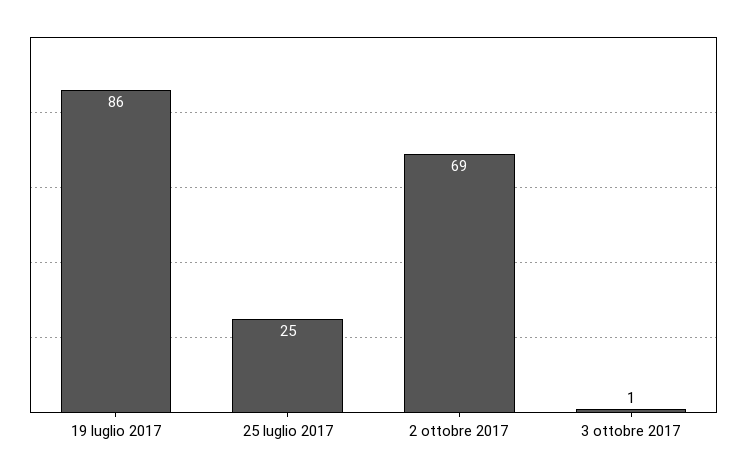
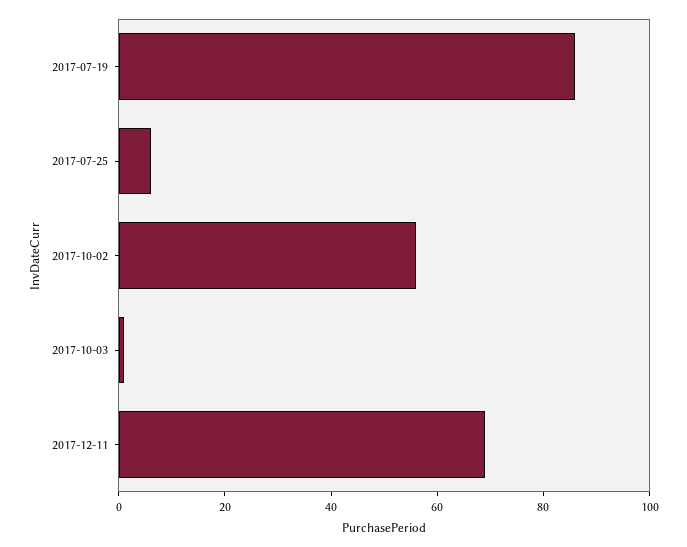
25 luglio 2017: 25 -> 5
2 ottobre 2017: 69 -> 55
2017-12-11: none -> 70

